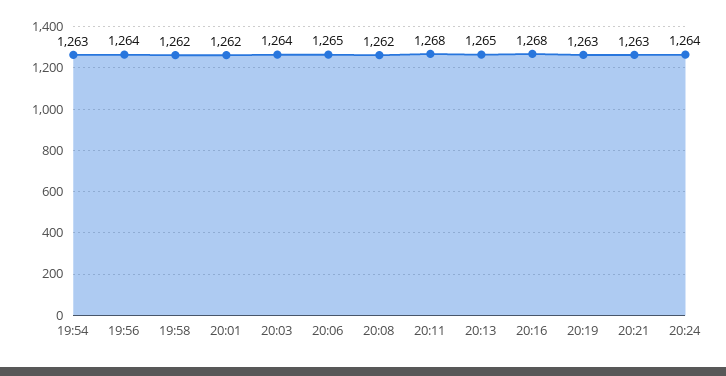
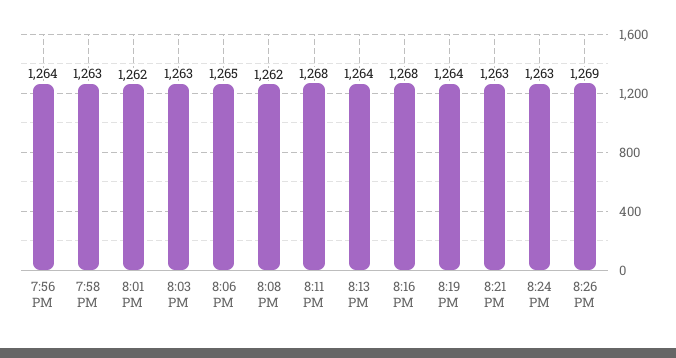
19:54: 1263 -> none
19:58: 1262 -> 1263
20:03: 1264 -> 1263
20:13: 1265 -> 1264
20:19: 1263 -> 1264
20:24: 1264 -> 1263
8:26 PM: none -> 1269

